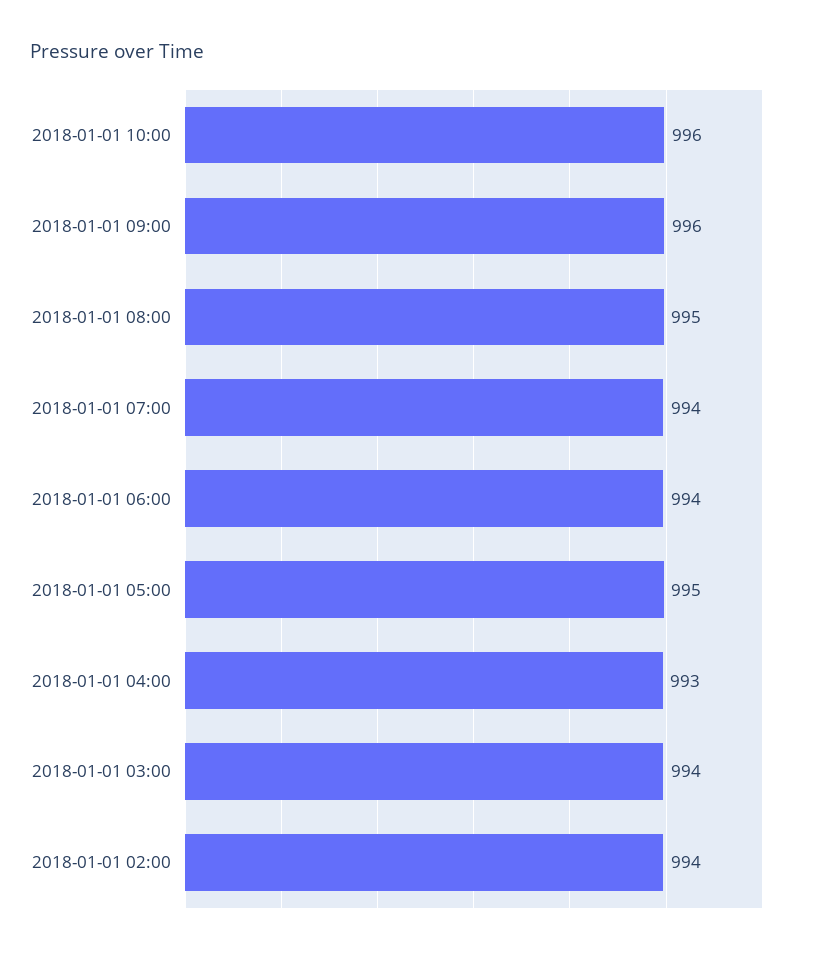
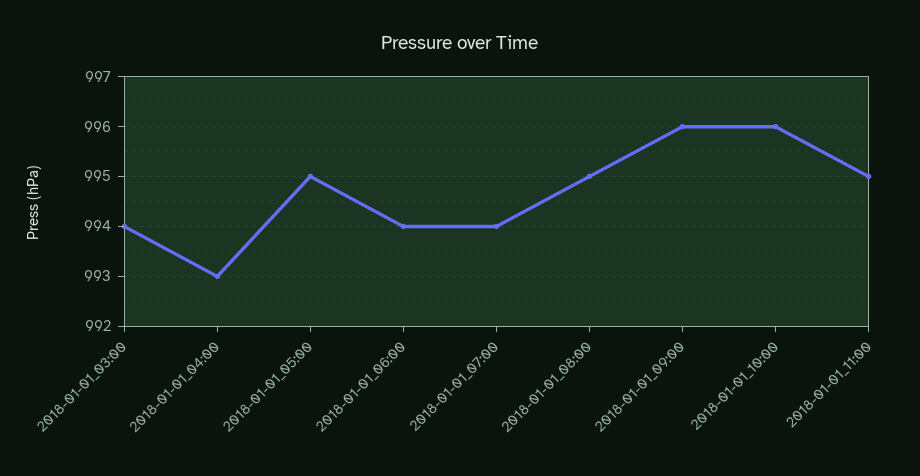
2018-01-01 02:00: 994 -> none
2018-01-01_11:00: none -> 995

